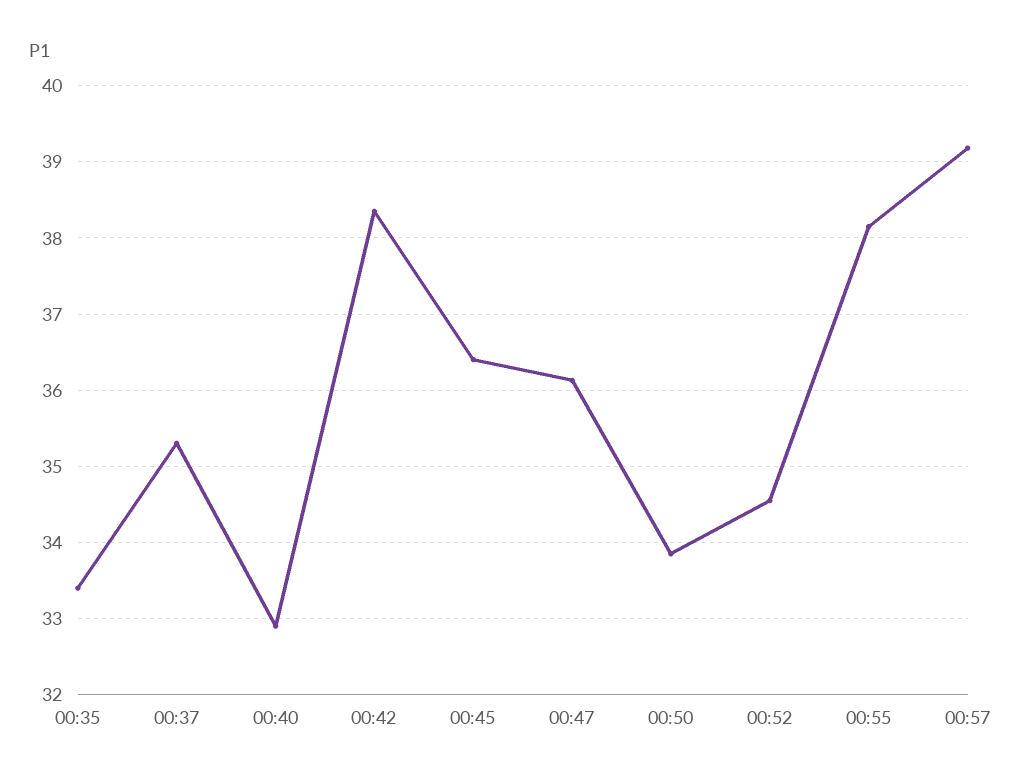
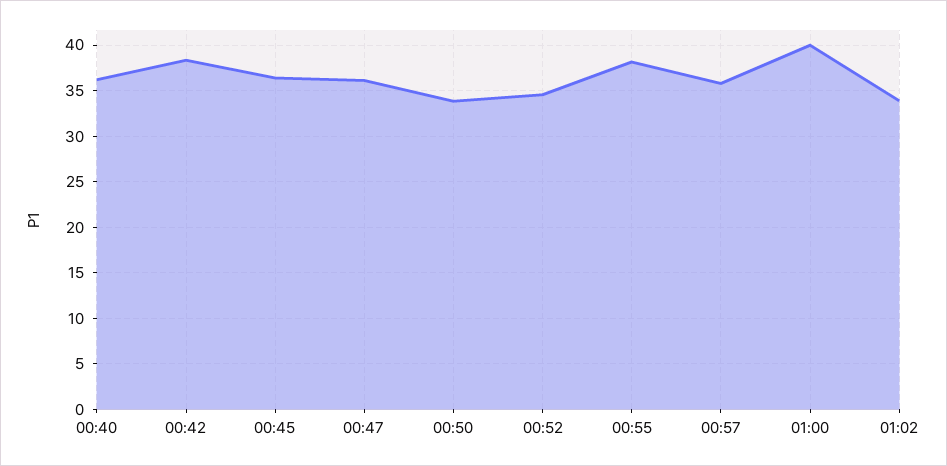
00:35: 33.4 -> none
00:37: 35.3 -> none
00:40: 32.9 -> 36
00:57: 39.2 -> 36
01:00: none -> 40
01:02: none -> 34

